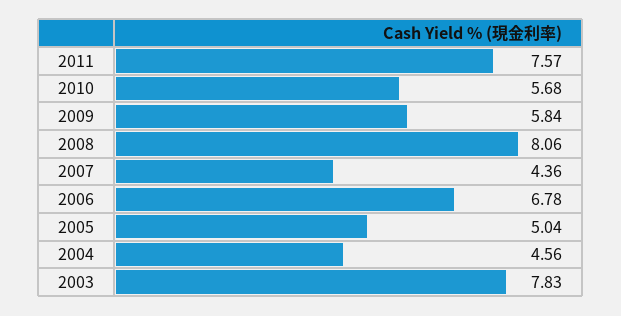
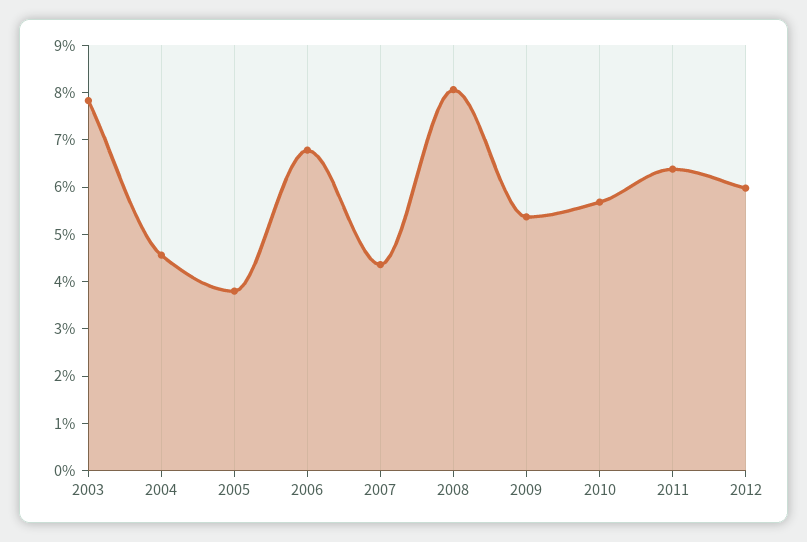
2011: 7.57 -> 6.4
2009: 5.84 -> 5.4
2005: 5.04 -> 3.8
2012: none -> 6

